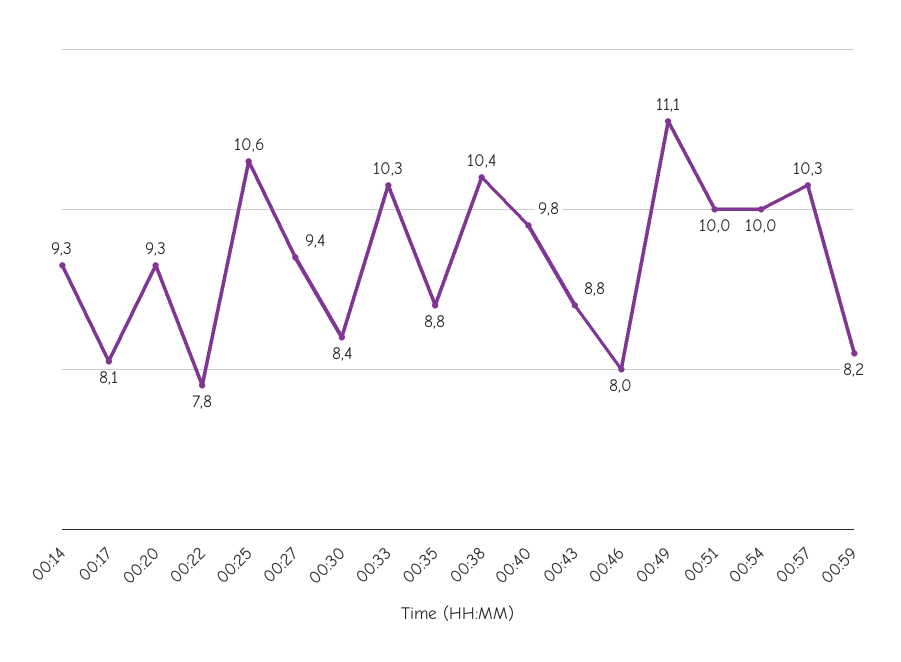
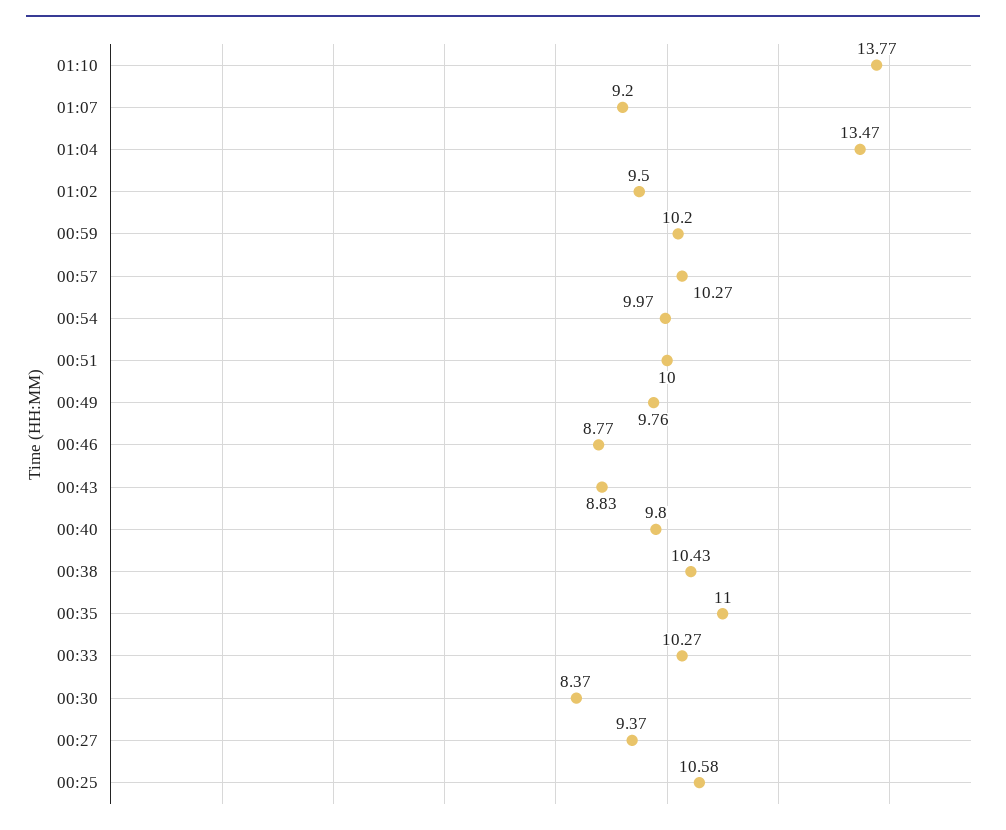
00:14: 9.3 -> none
00:17: 8.1 -> none
00:20: 9.3 -> none
00:22: 7.8 -> none
00:35: 8.8 -> 11
00:46: 8 -> 8.77
00:49: 11.1 -> 9.76
00:59: 8.2 -> 10.2
01:10: none -> 13.77
01:07: none -> 9.2
01:04: none -> 13.47
01:02: none -> 9.5

